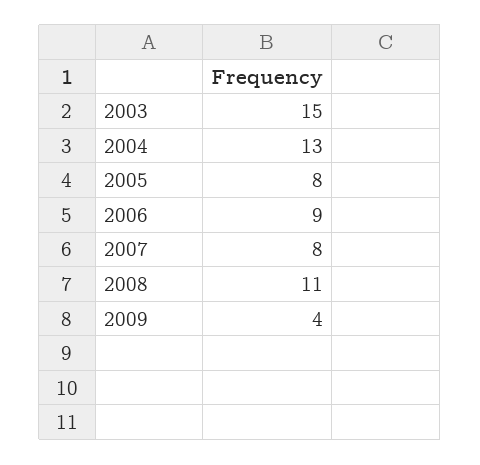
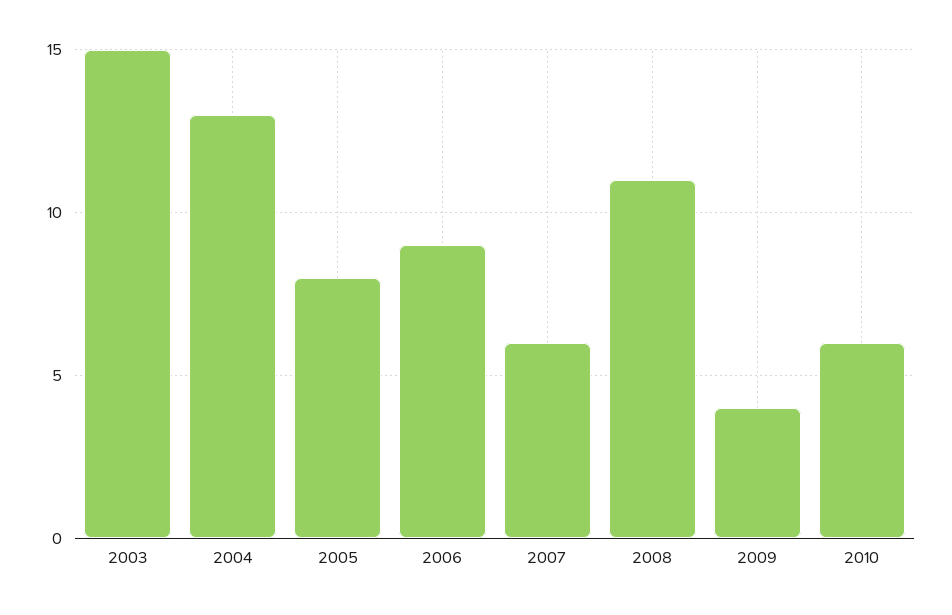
2007: 8 -> 6
2010: none -> 6

